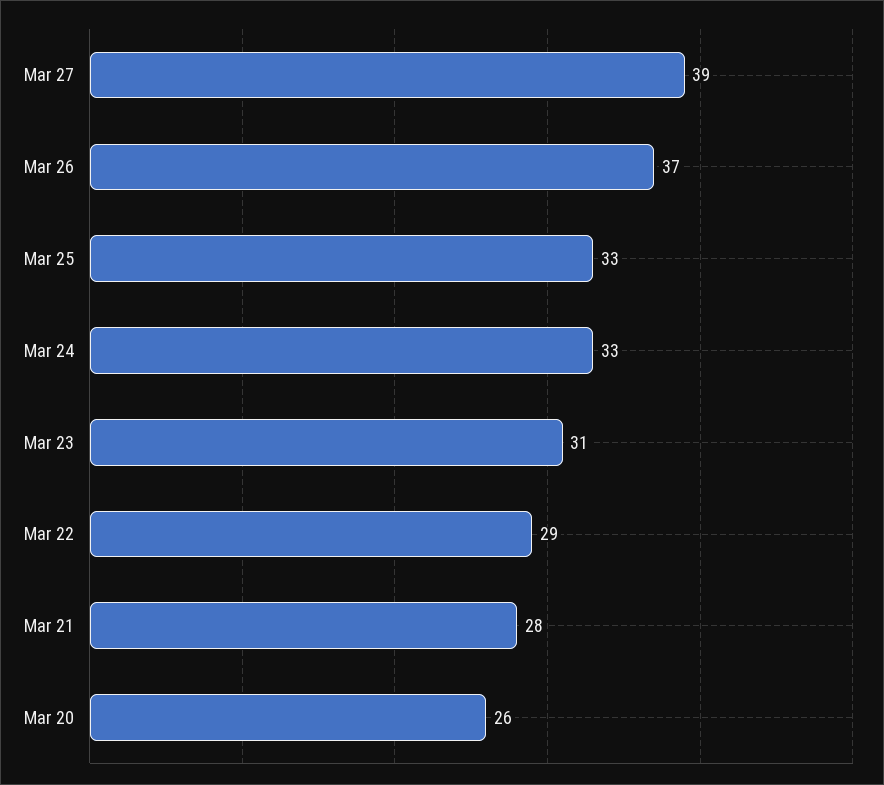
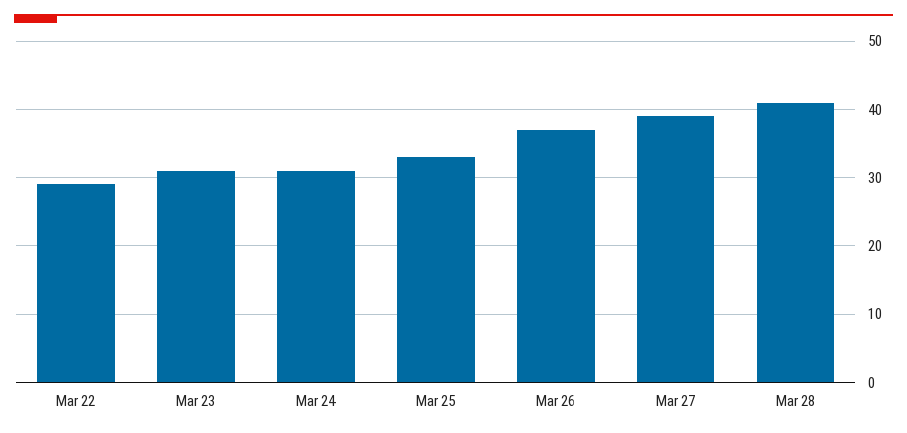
Mar 24: 33 -> 31
Mar 21: 28 -> none
Mar 20: 26 -> none
Mar 28: none -> 41

